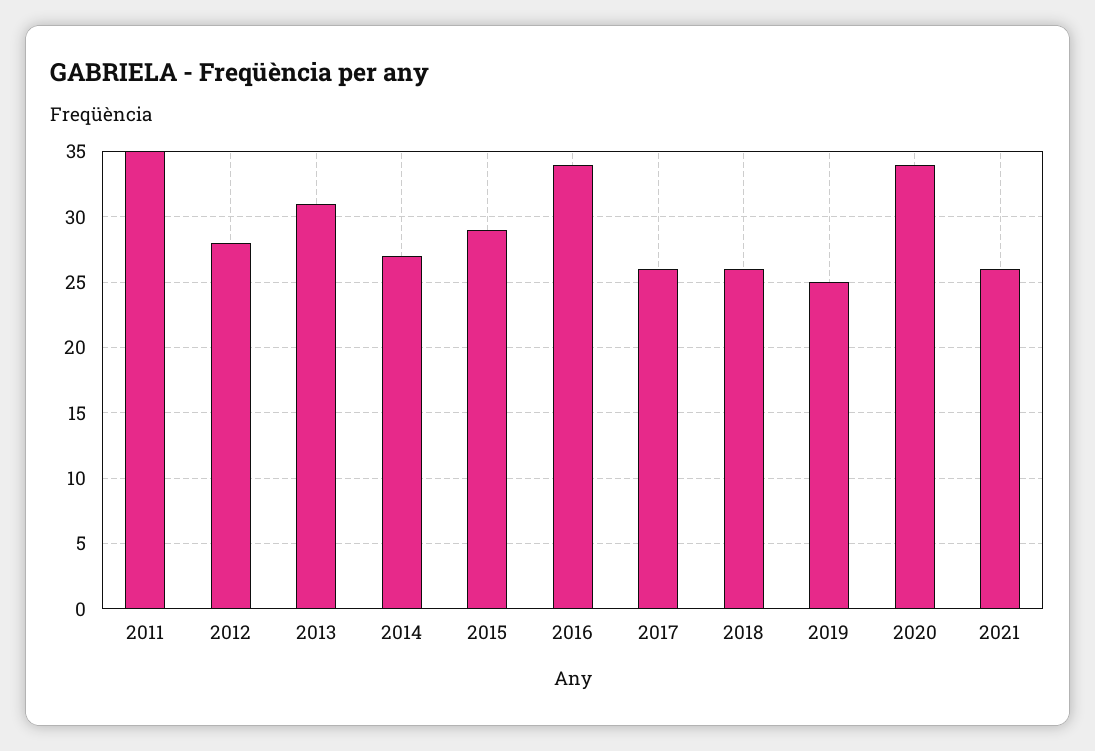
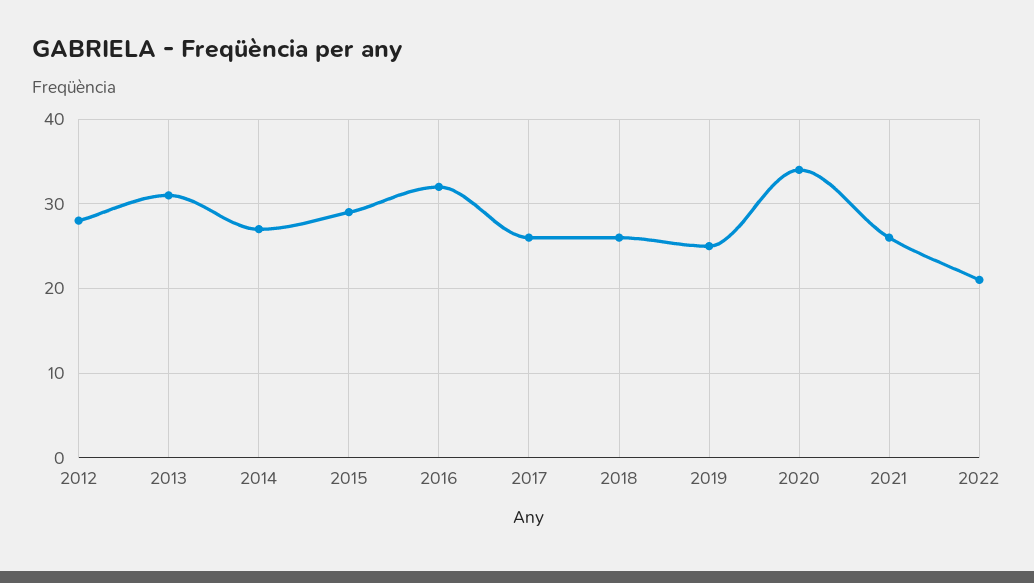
2011: 35 -> none
2016: 34 -> 32
2022: none -> 21

